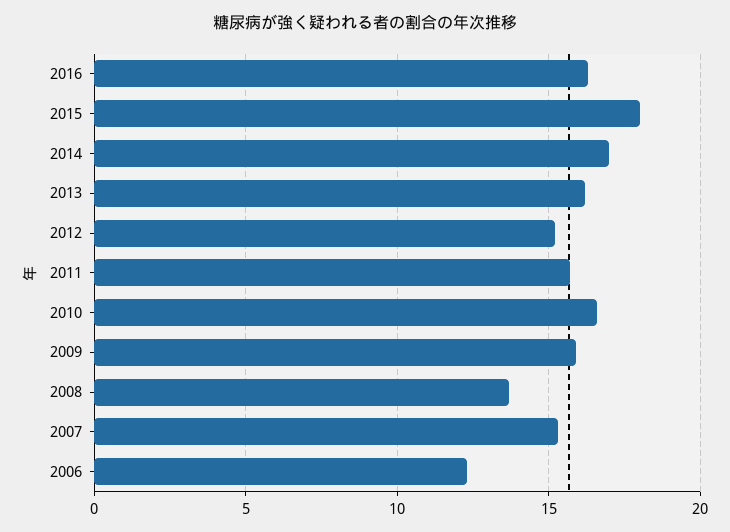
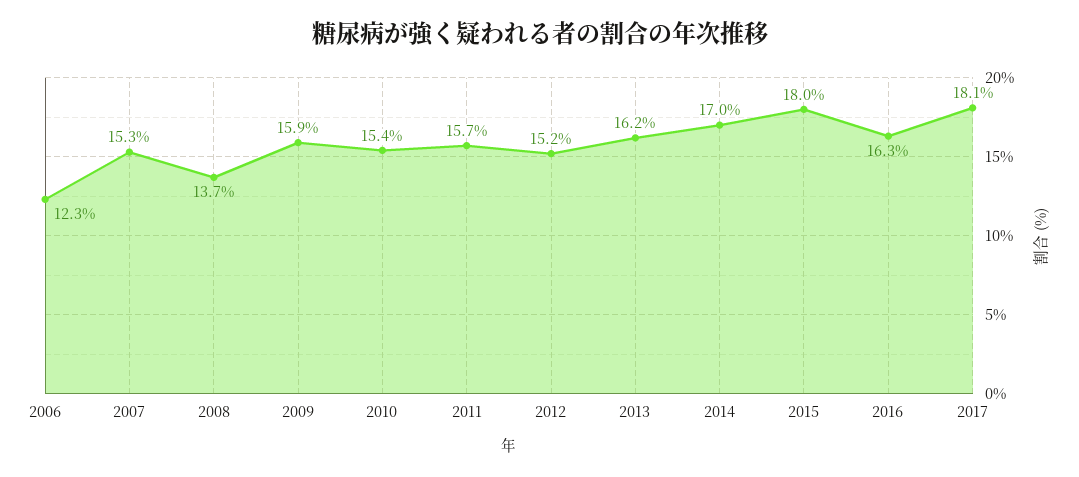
2010: 16.5 -> 15.4
2017: none -> 18.1

